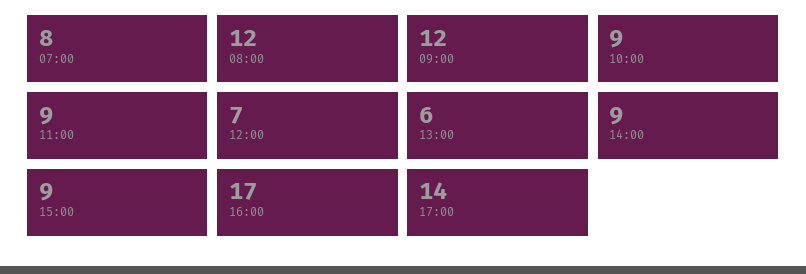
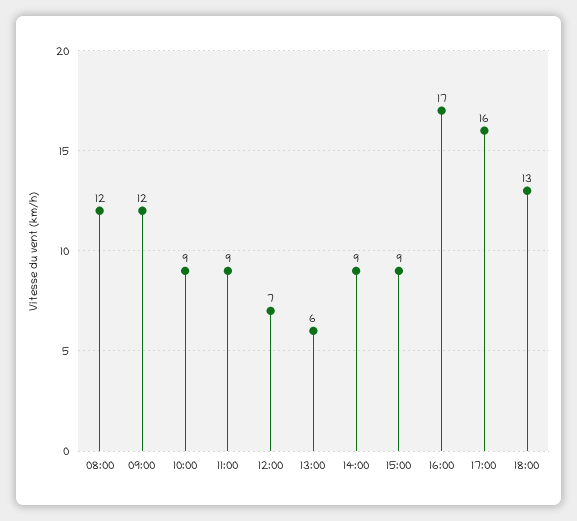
07:00: 8 -> none
17:00: 14 -> 16
18:00: none -> 13

